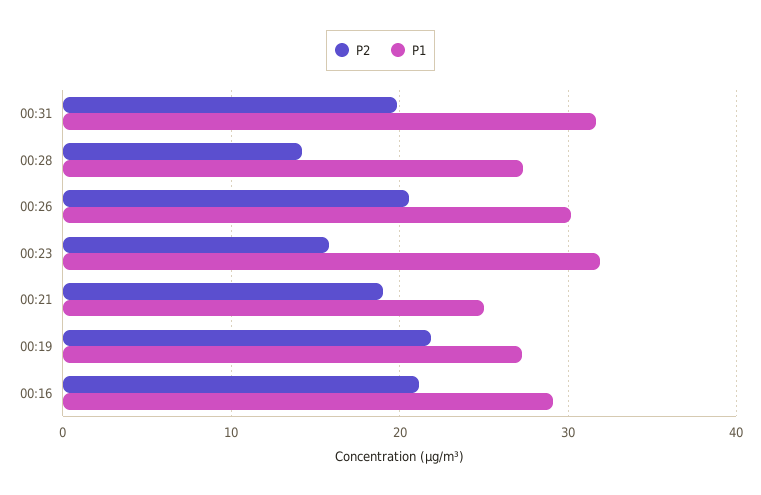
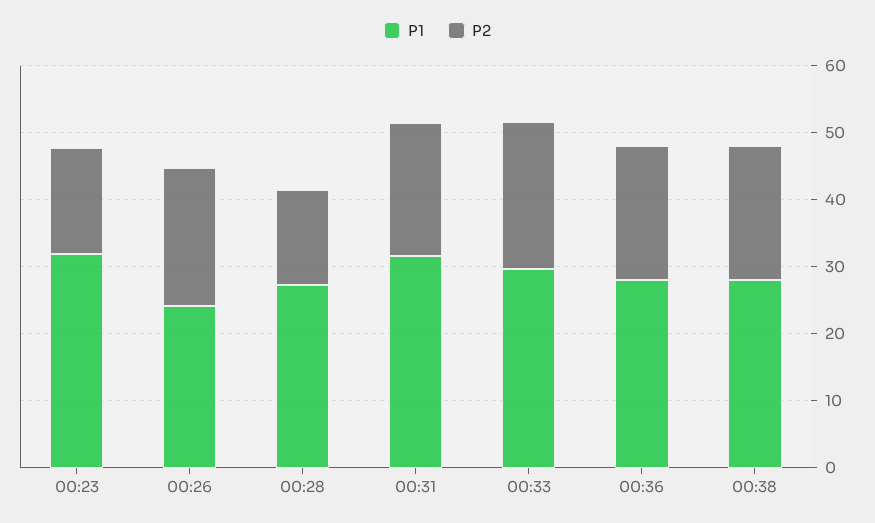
P1, 00:26: 30 -> 24
P2, 00:21: 19 -> none
P1, 00:21: 25 -> none
P2, 00:19: 22 -> none
P1, 00:19: 27 -> none
P2, 00:16: 21 -> none
P1, 00:16: 29 -> none
P1, 00:33: none -> 30
P2, 00:33: none -> 22
P1, 00:36: none -> 28
P2, 00:36: none -> 20
P1, 00:38: none -> 28
P2, 00:38: none -> 20

